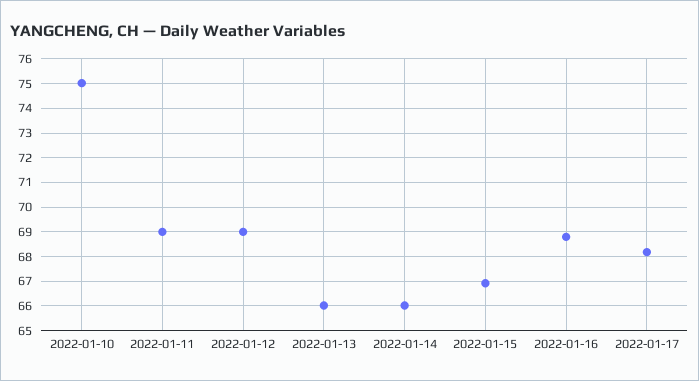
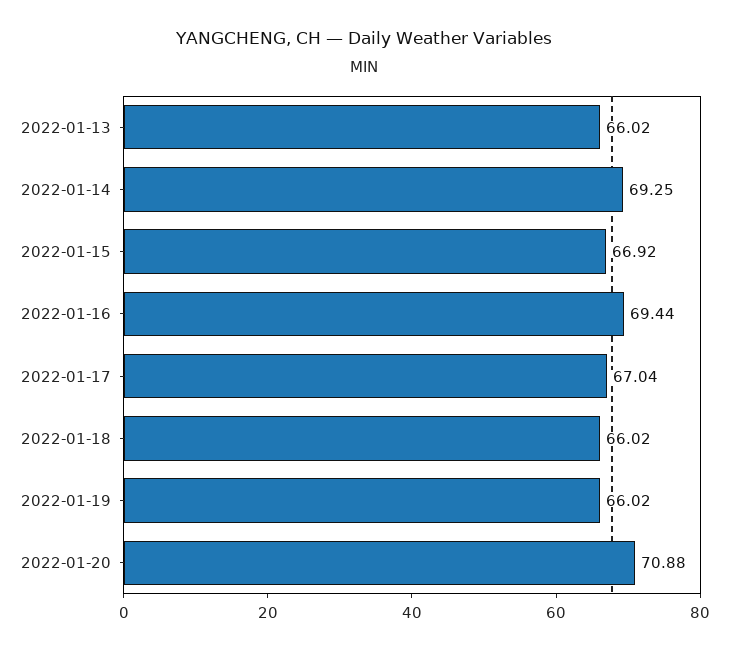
2022-01-10: 75 -> none
2022-01-11: 69 -> none
2022-01-12: 69 -> none
2022-01-14: 66 -> 69.25
2022-01-16: 68.75 -> 69.44
2022-01-17: 68.25 -> 67.04
2022-01-18: none -> 66.02
2022-01-19: none -> 66.02
2022-01-20: none -> 70.88

